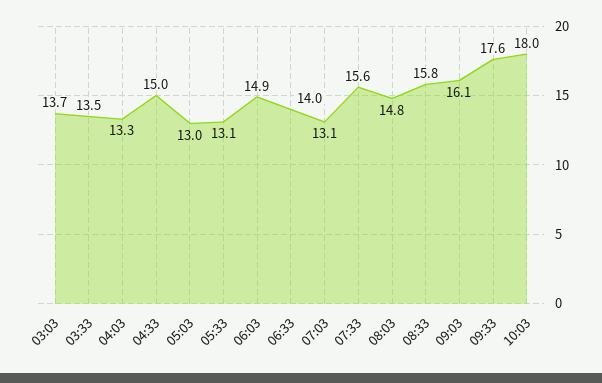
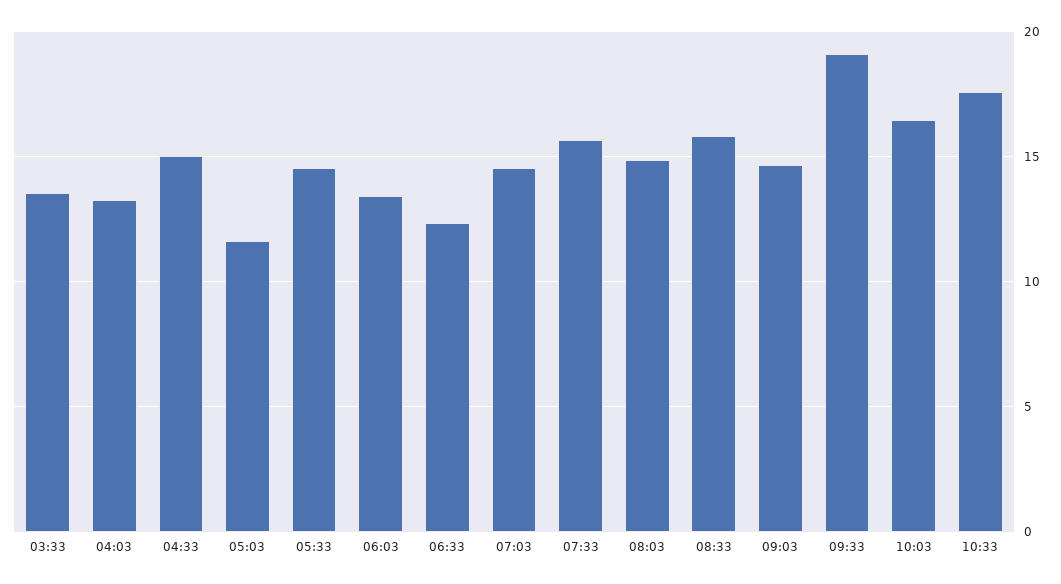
03:03: 13.7 -> none
05:03: 13 -> 11.5
05:33: 13.1 -> 14.5
06:03: 14.9 -> 13.5
06:33: 14 -> 12.5
07:03: 13.1 -> 14.5
09:03: 16.1 -> 14.5
09:33: 17.6 -> 19
10:03: 18 -> 16.5
10:33: none -> 17.5

